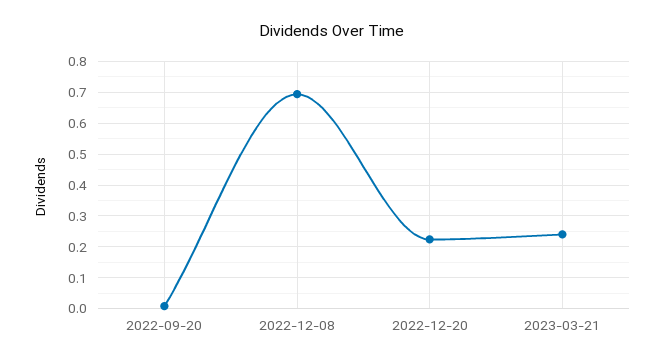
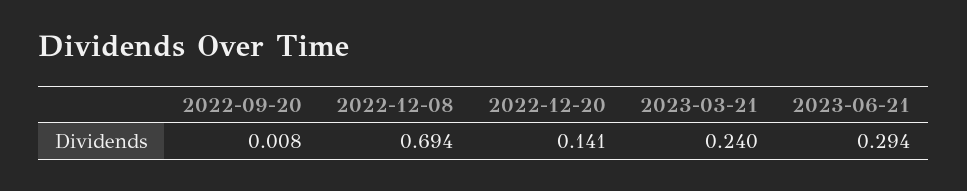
2022-12-20: 0.22 -> 0.141
2023-06-21: none -> 0.294

